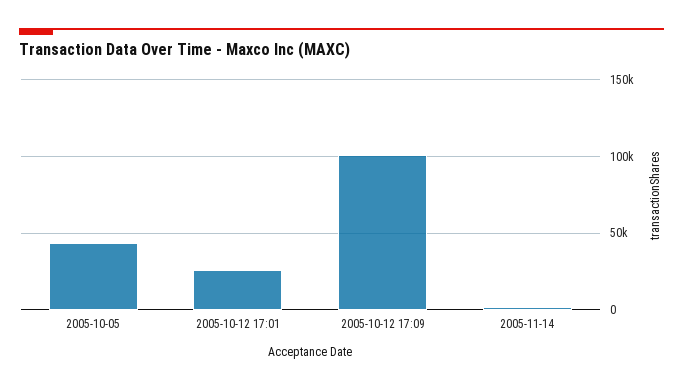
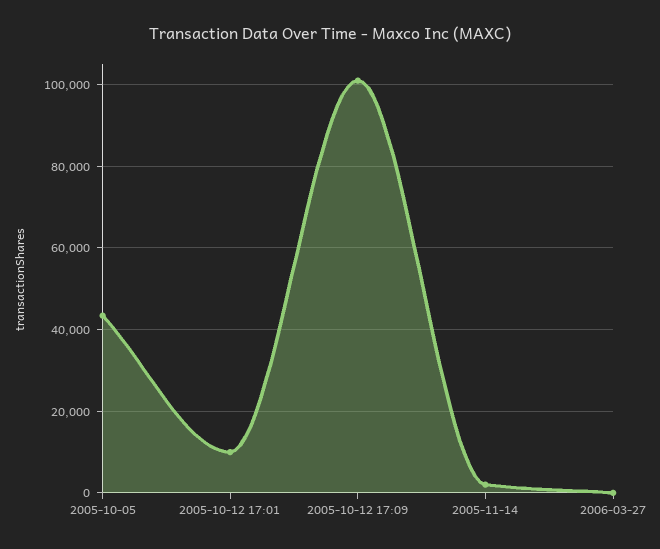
2005-10-12 17:01: 25000 -> 10000
2006-03-27: none -> 0

